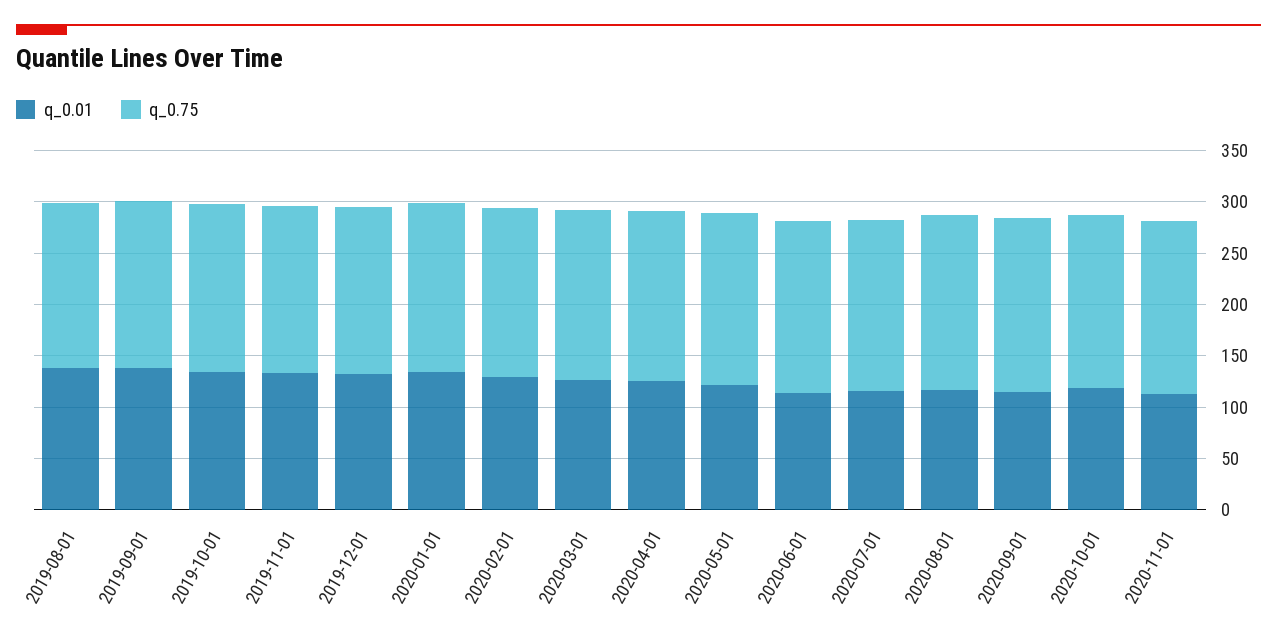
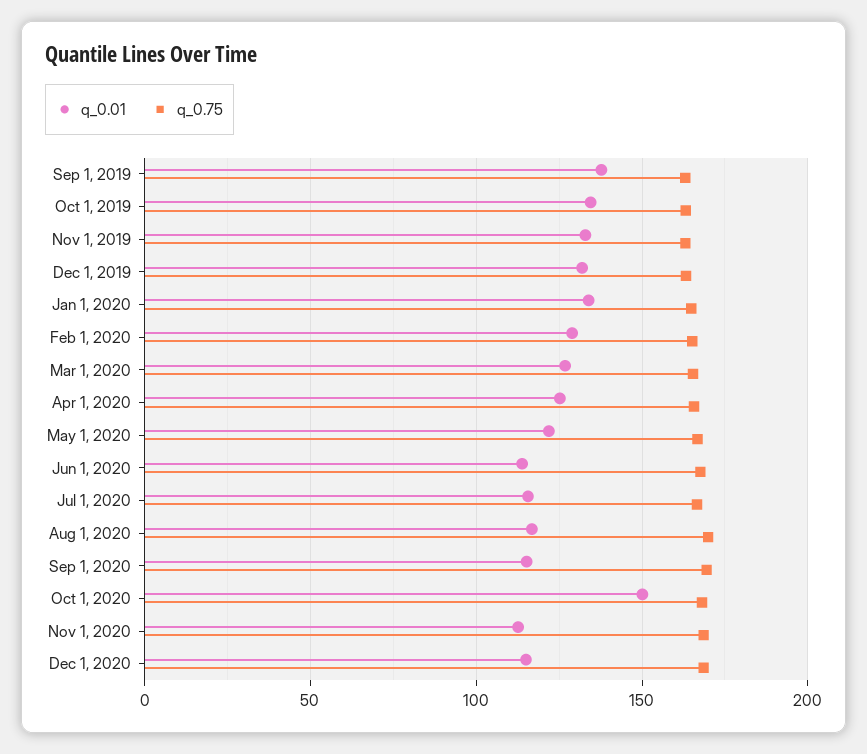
q_0.01, 2019-08-01: 140 -> none
q_0.75, 2019-08-01: 160 -> none
q_0.01, 2020-10-01: 120 -> 150
q_0.01, Dec 1, 2020: none -> 115
q_0.75, Dec 1, 2020: none -> 170

